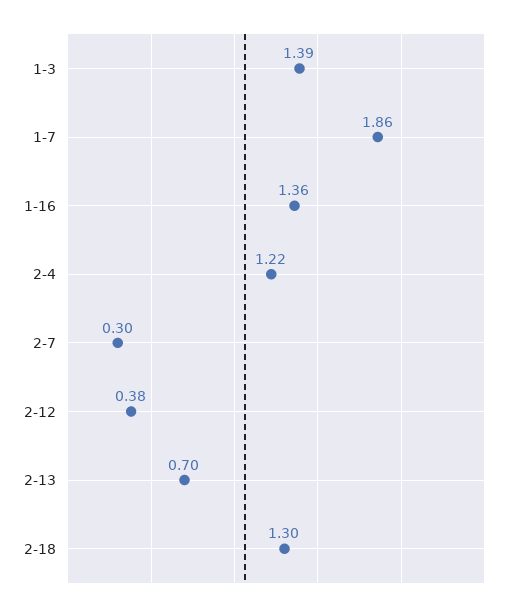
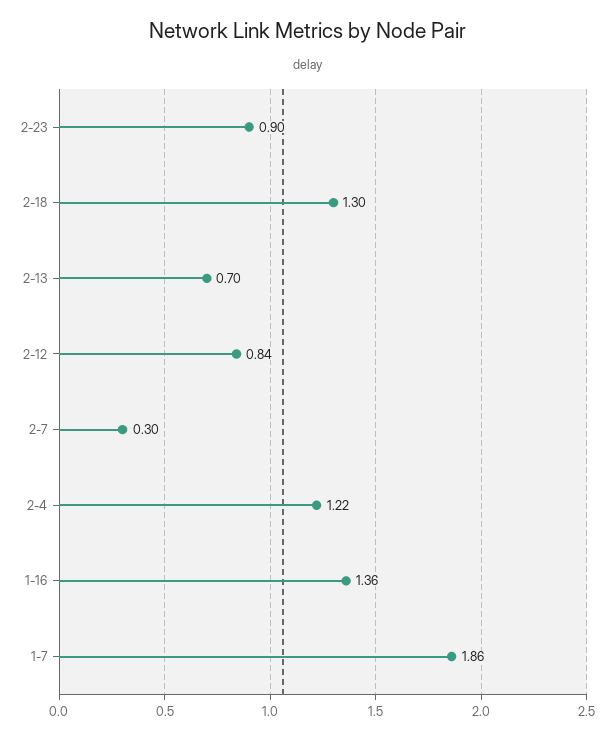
1-3: 1.39 -> none
2-12: 0.38 -> 0.84
2-23: none -> 0.9

